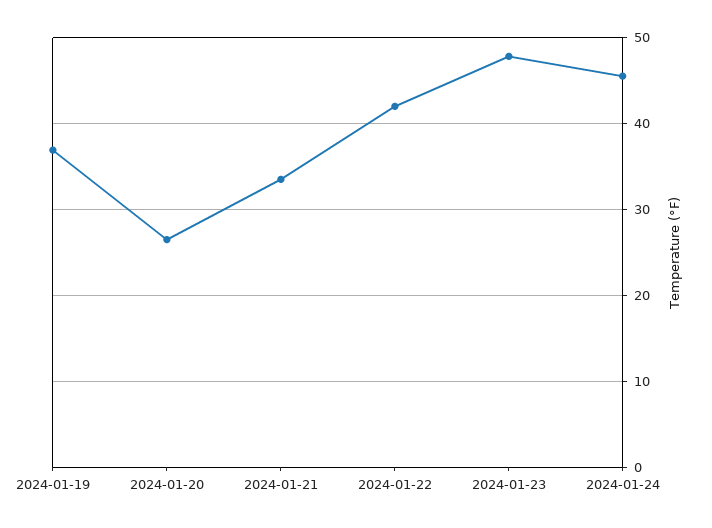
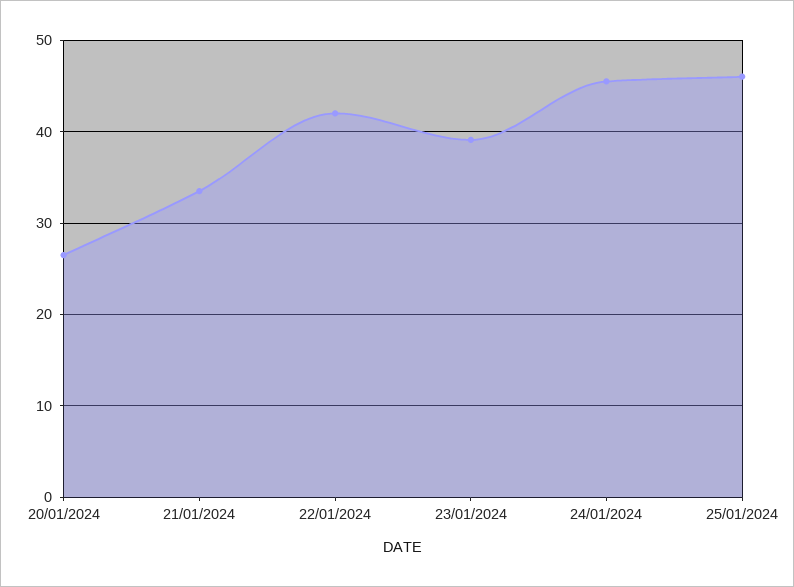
2024-01-19: 37 -> none
2024-01-23: 48 -> 39
25/01/2024: none -> 46

